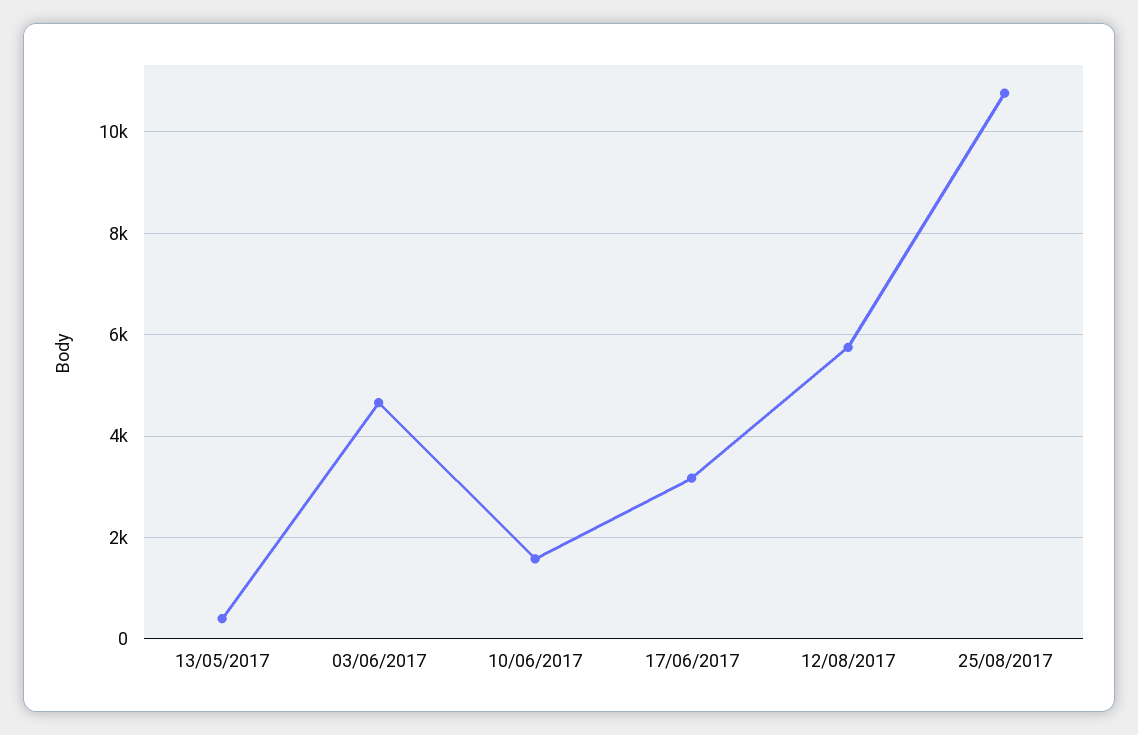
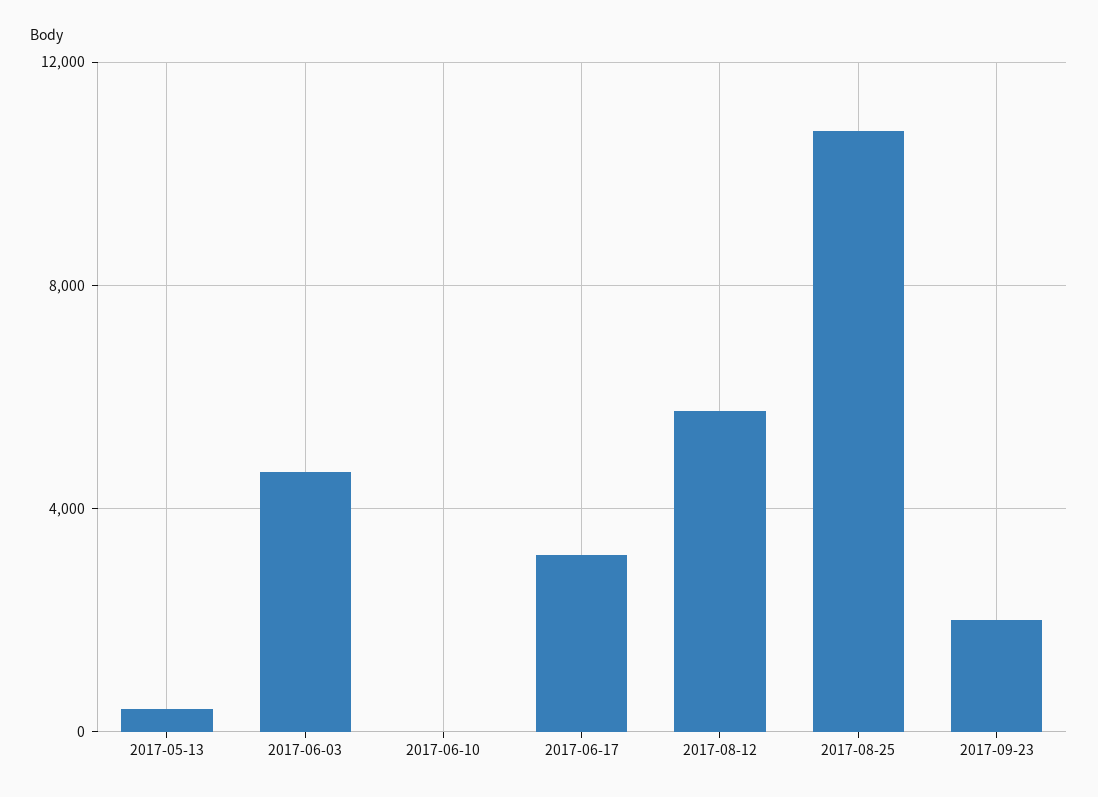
10/06/2017: 1600 -> 0
2017-09-23: none -> 2000

